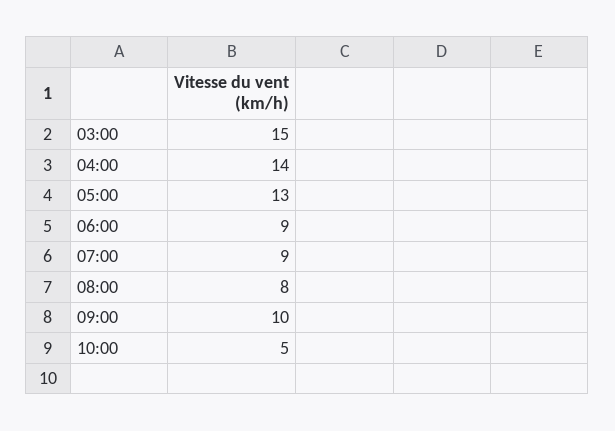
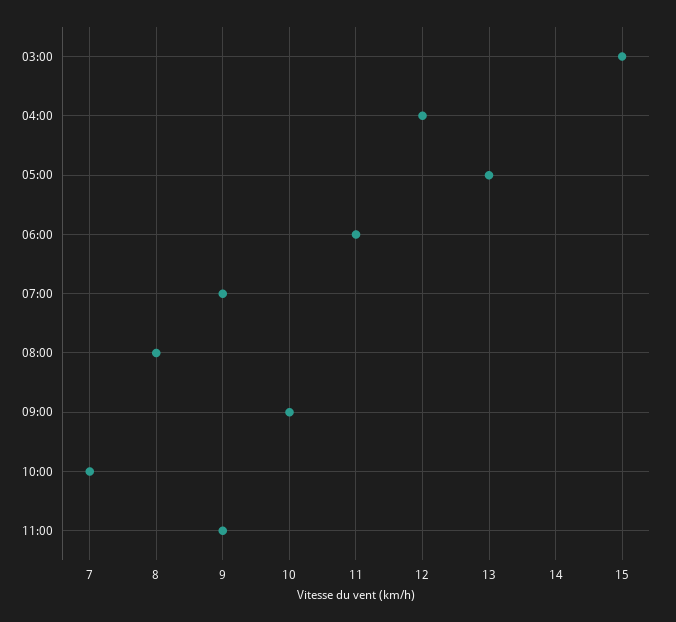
04:00: 14 -> 12
06:00: 9 -> 11
10:00: 5 -> 7
11:00: none -> 9

